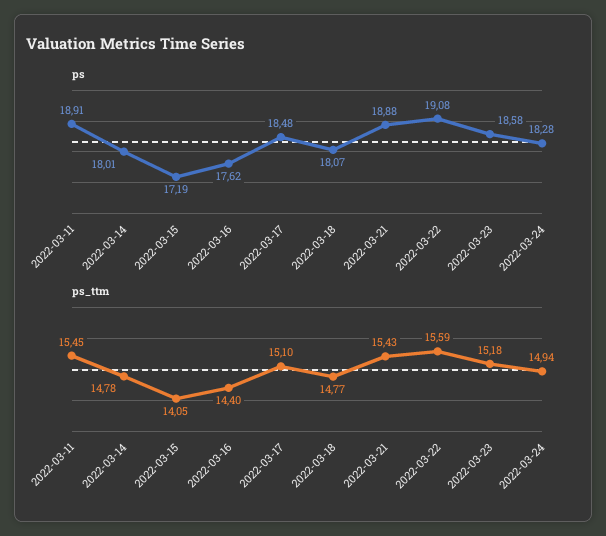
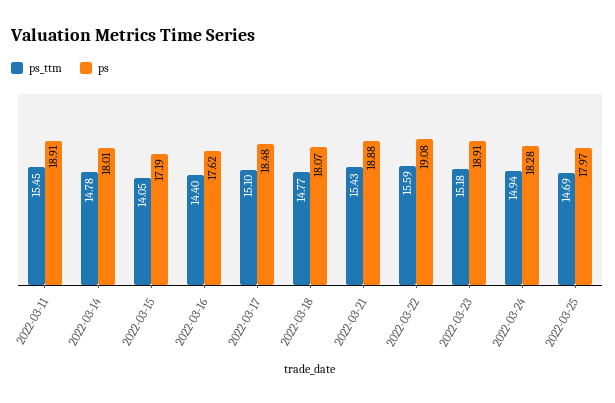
ps, 2022-03-23: 18.58 -> 18.91
ps_ttm, 2022-03-25: none -> 14.69
ps, 2022-03-25: none -> 17.97

